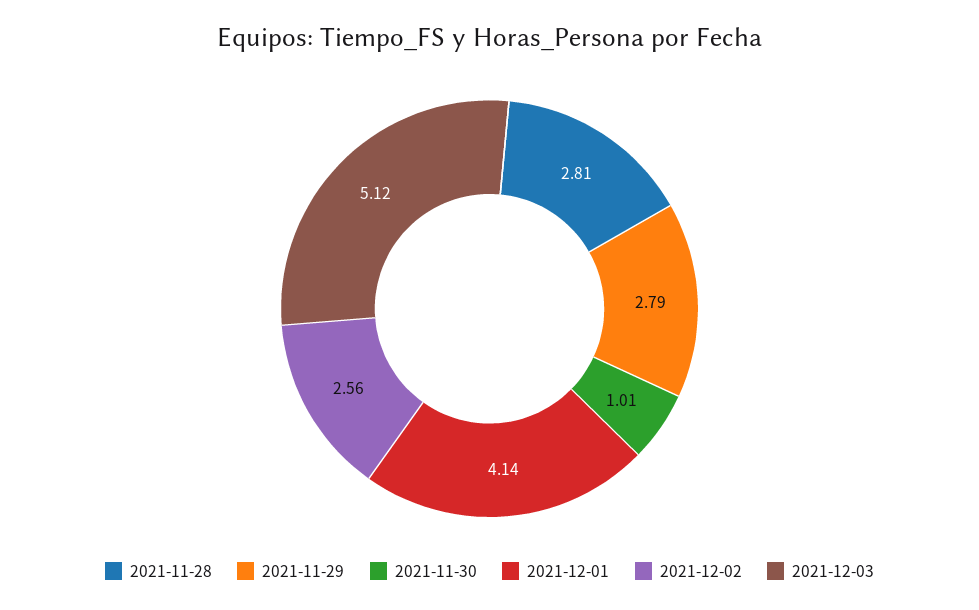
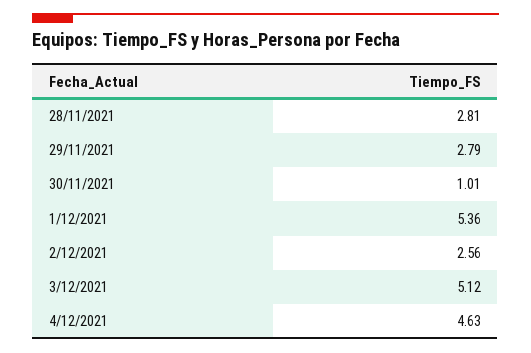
2021-12-01: 4.14 -> 5.36
4/12/2021: none -> 4.63

